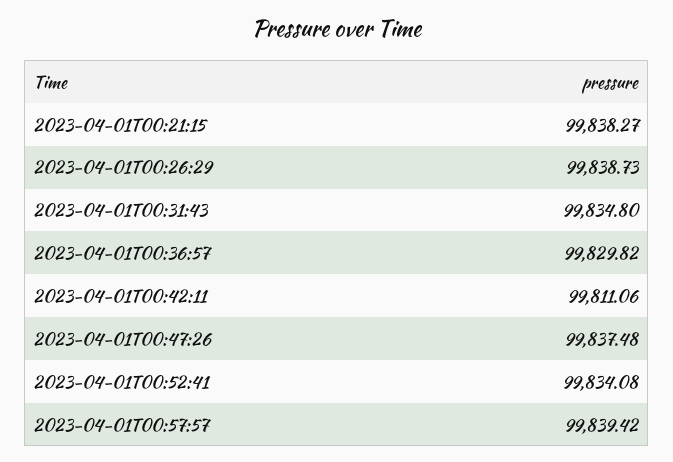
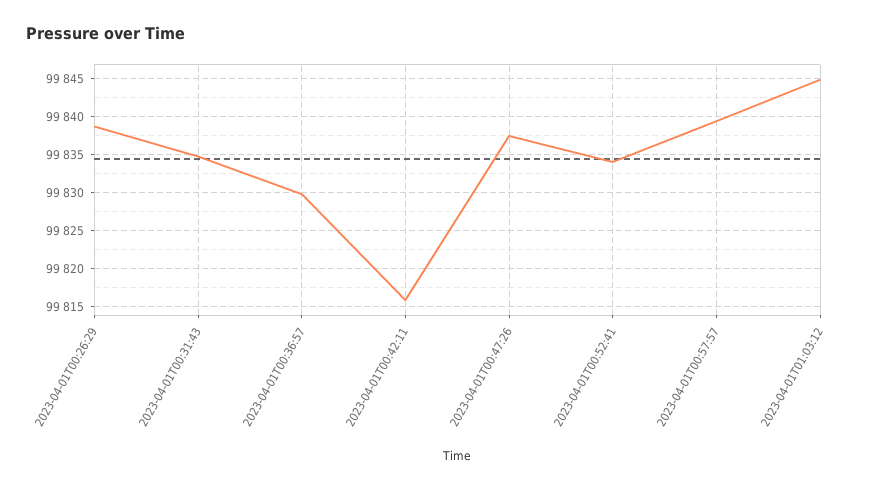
2023-04-01T00:21:15: 99838.27 -> none
2023-04-01T00:42:11: 99811.06 -> 99816
2023-04-01T01:03:12: none -> 99845

